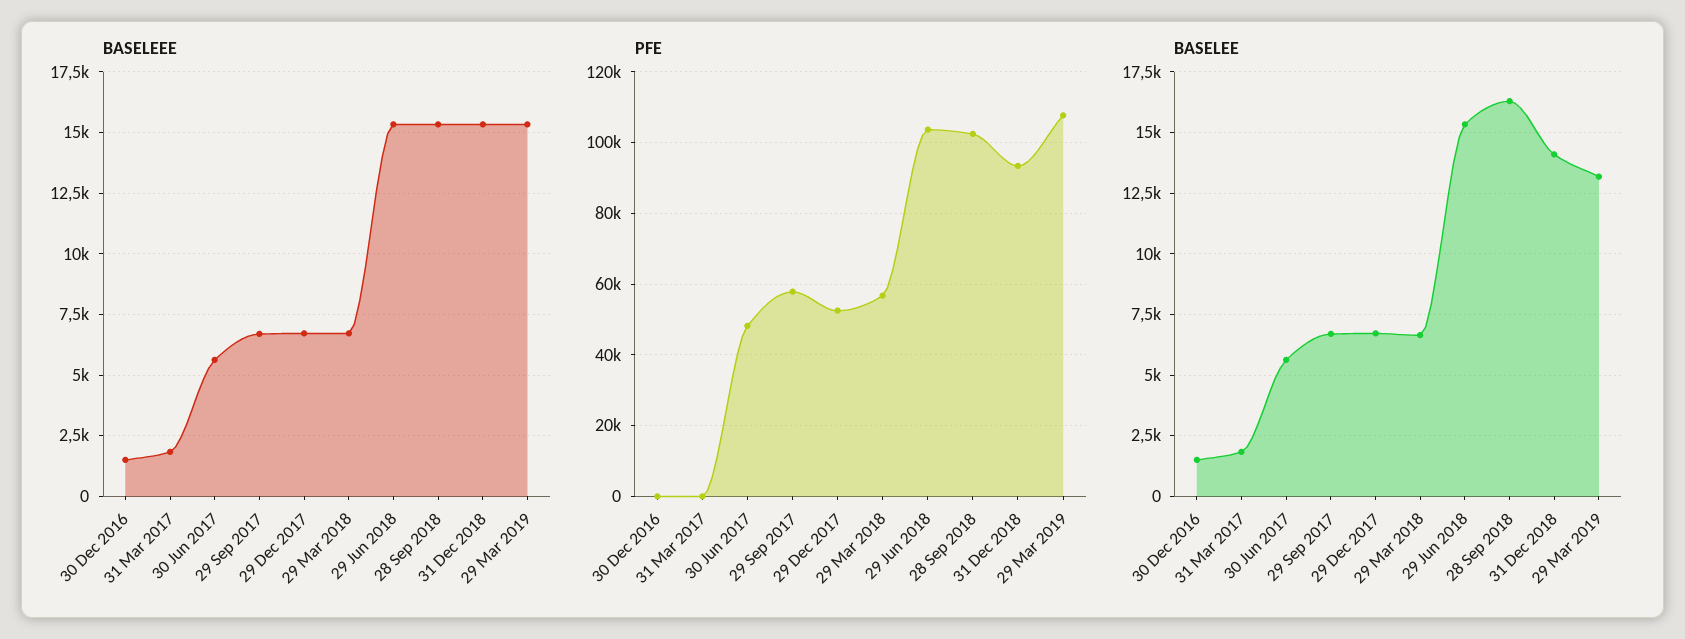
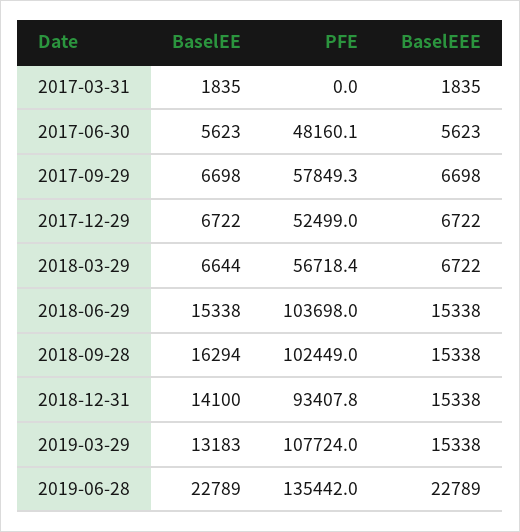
BASELEEE, 30 Dec 2016: 1500 -> none
PFE, 30 Dec 2016: 0 -> none
BASELEE, 30 Dec 2016: 1500 -> none
BASELEE, 2019-06-28: none -> 22789
PFE, 2019-06-28: none -> 135442
BASELEEE, 2019-06-28: none -> 22789

